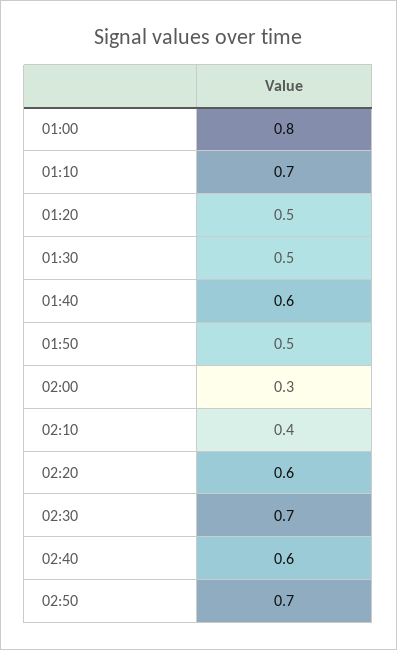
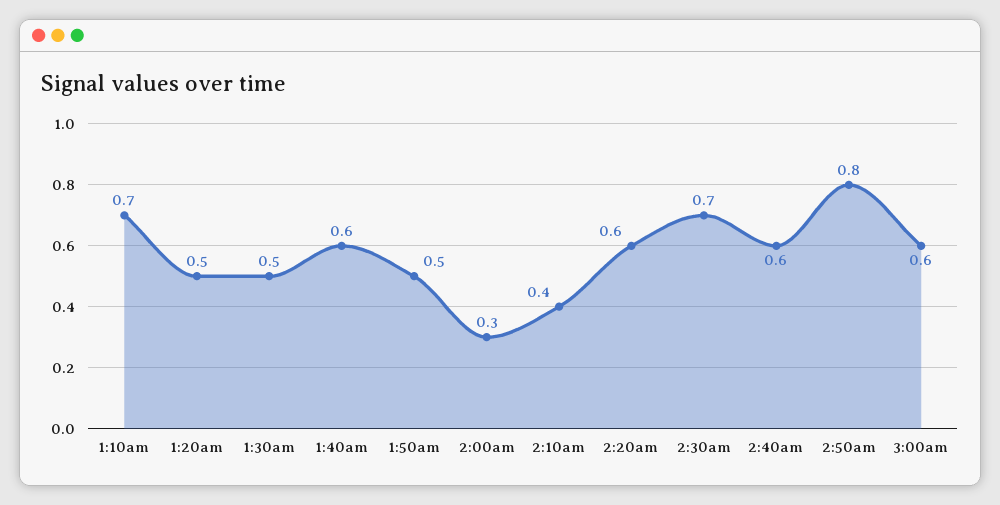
01:00: 0.8 -> none
02:50: 0.7 -> 0.8
3:00am: none -> 0.6

